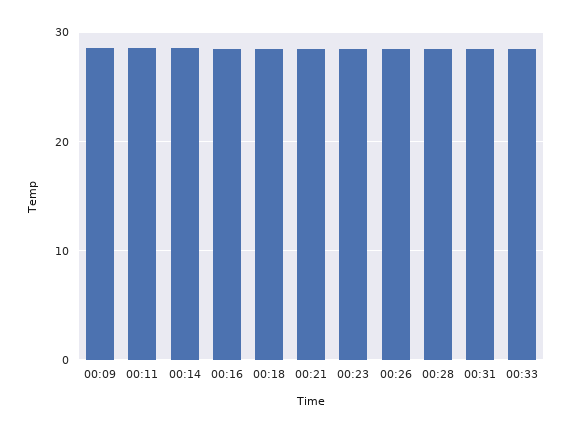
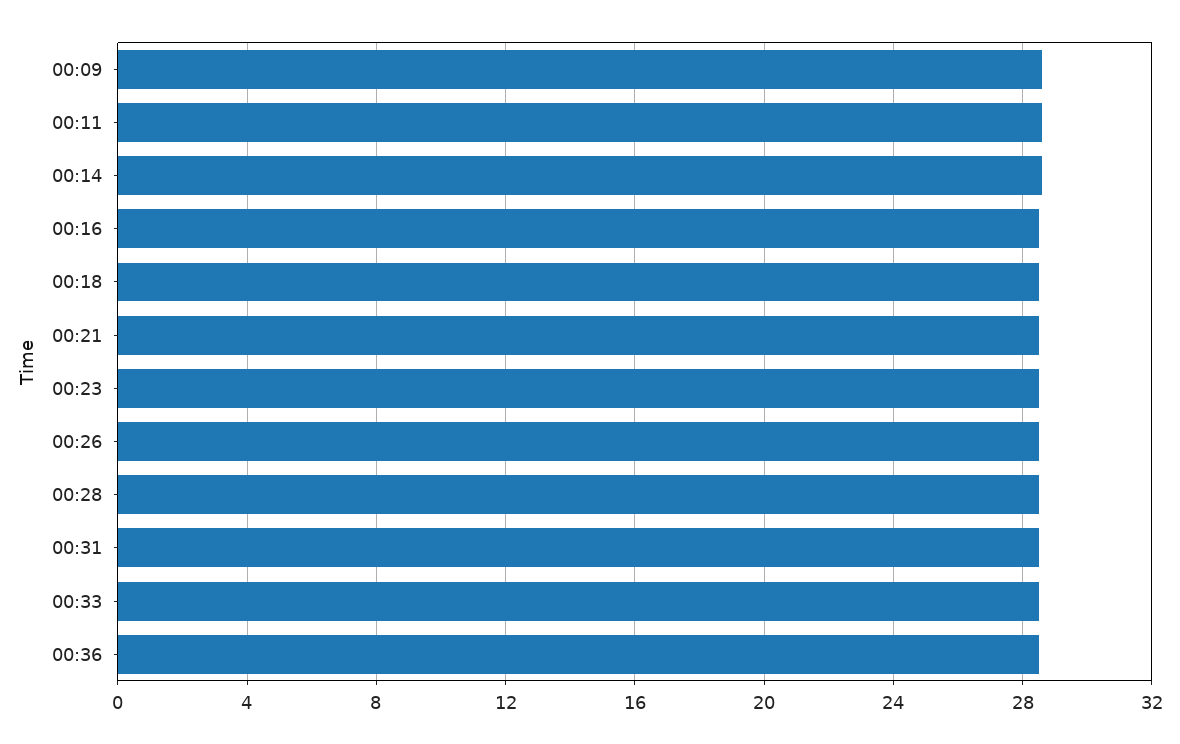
00:36: none -> 28.5

